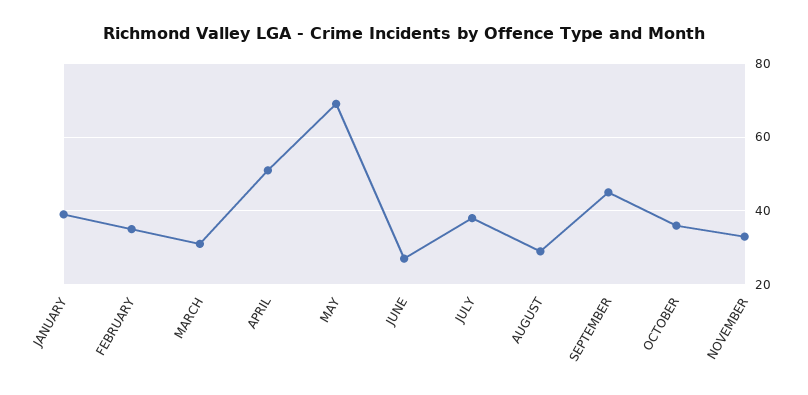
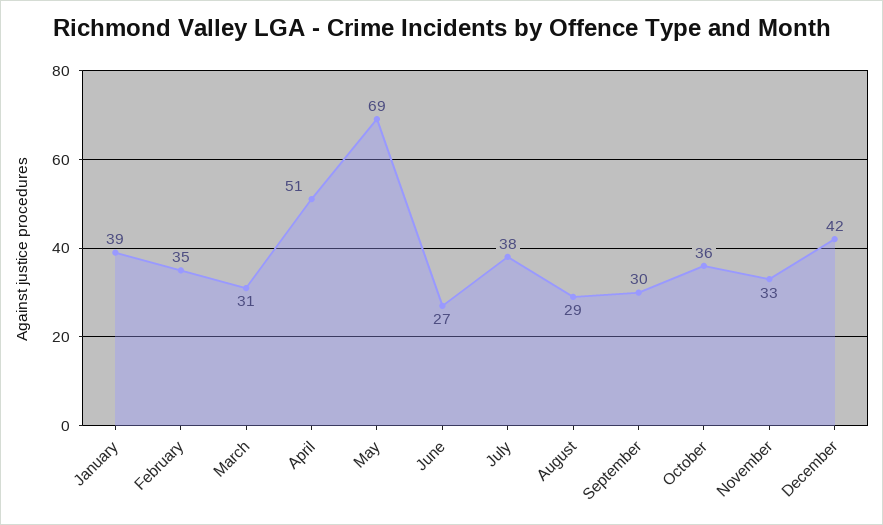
SEPTEMBER: 45 -> 30
December: none -> 42

